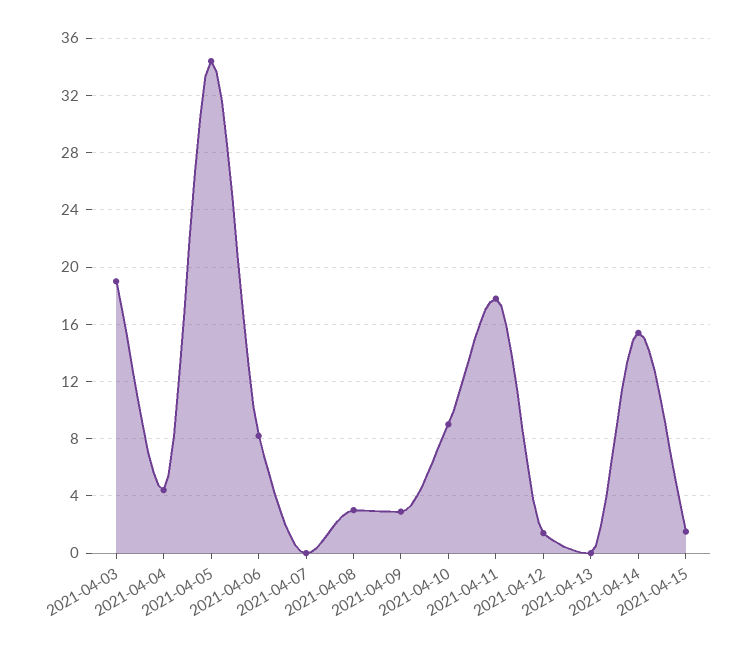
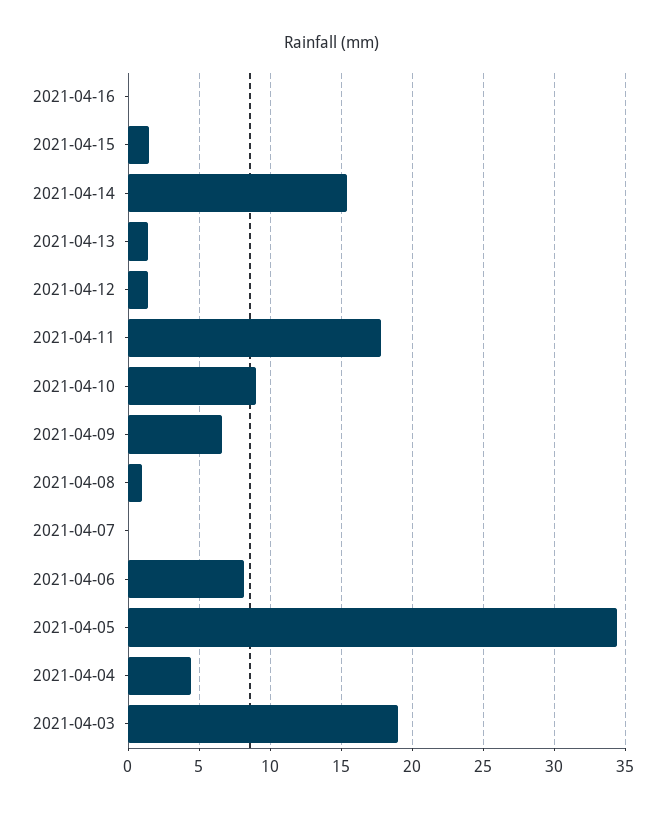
2021-04-08: 3 -> 1
2021-04-09: 3 -> 6.5
2021-04-13: 0 -> 1.5
2021-04-16: none -> 0

